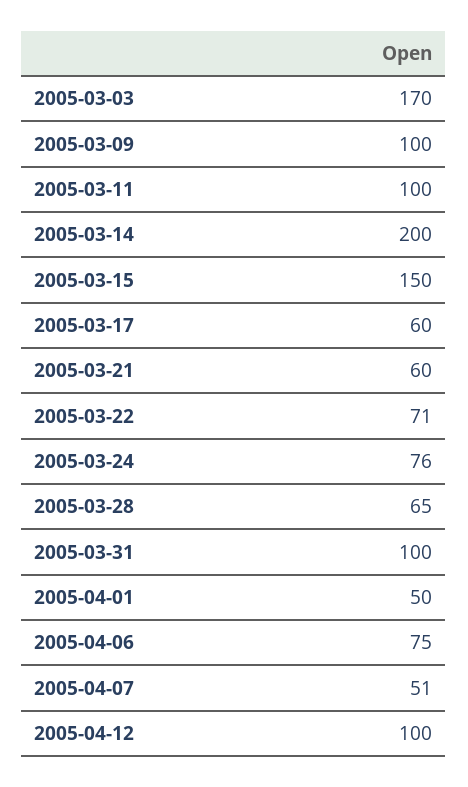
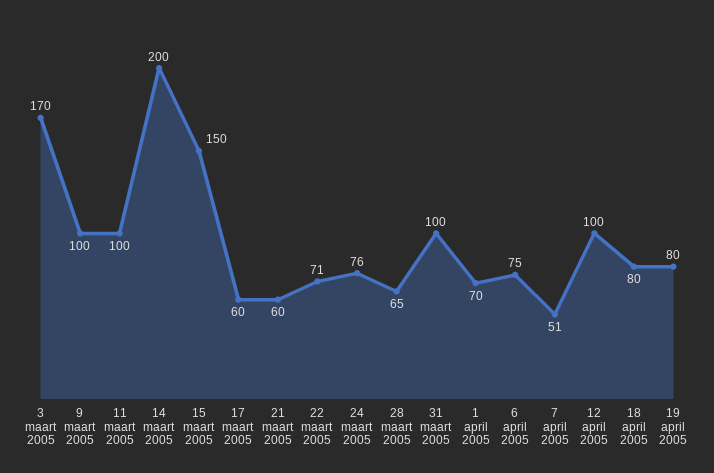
2005-04-01: 50 -> 70
18 april 2005: none -> 80
19 april 2005: none -> 80

